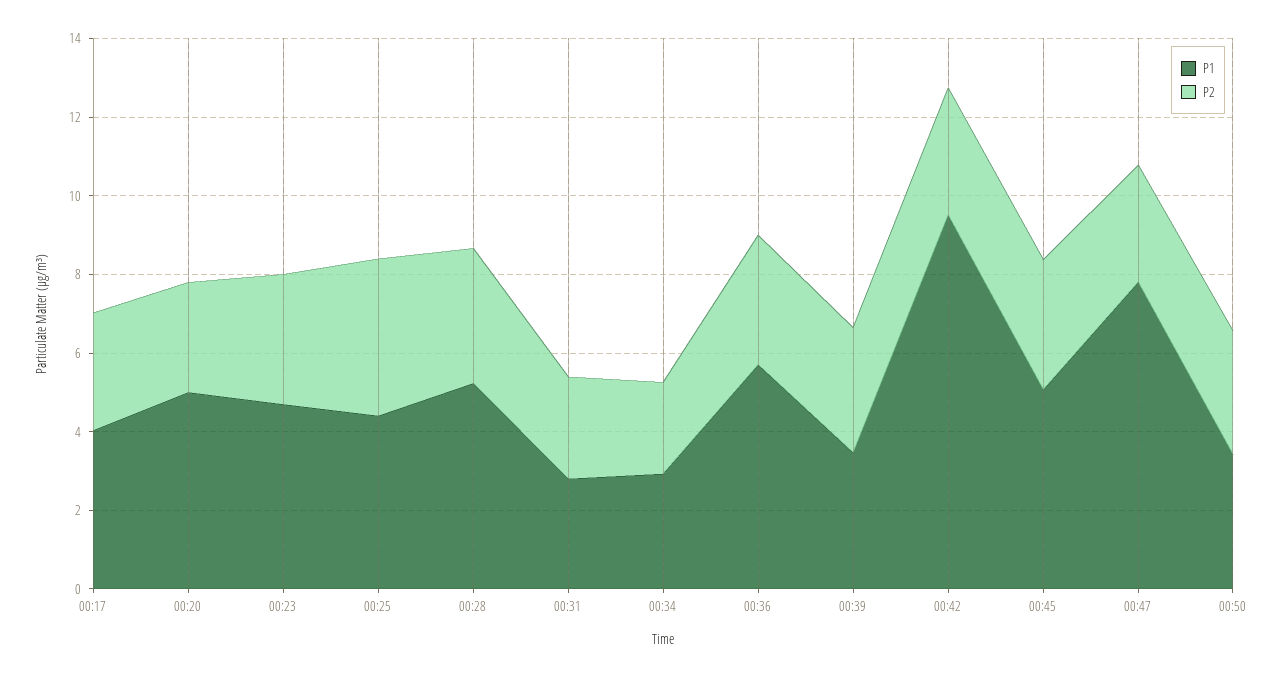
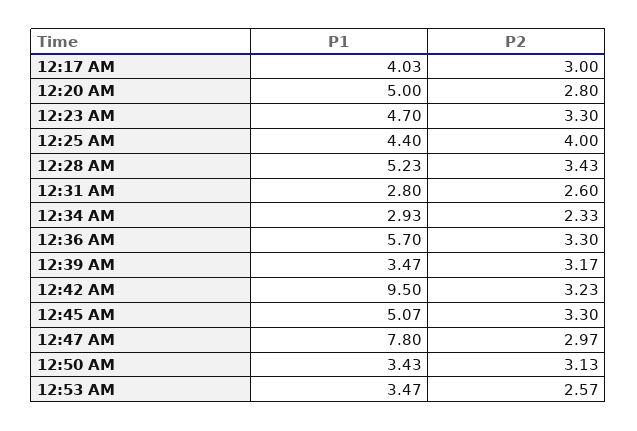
P1, 12:53 AM: none -> 3.47
P2, 12:53 AM: none -> 2.57

